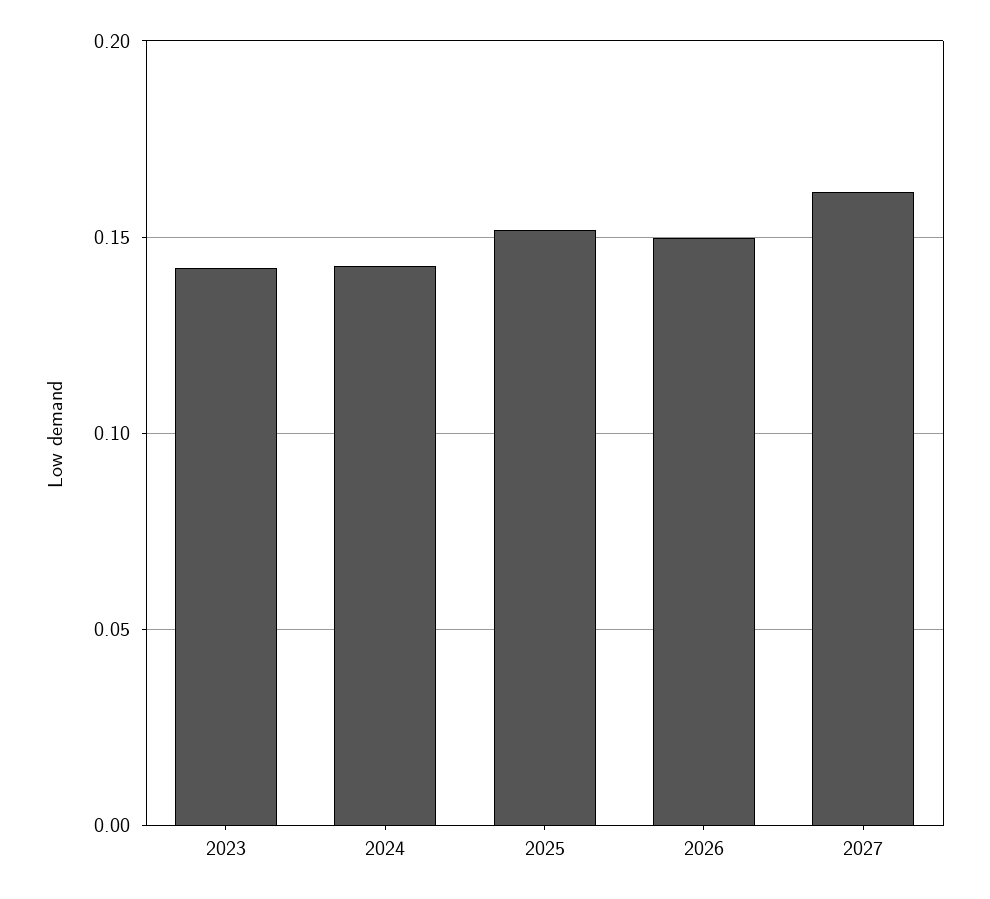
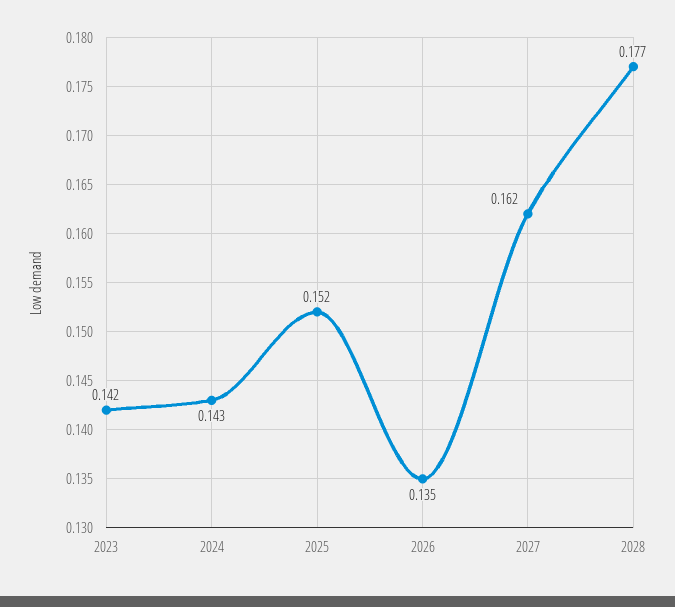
2026: 0.15 -> 0.135
2028: none -> 0.177

